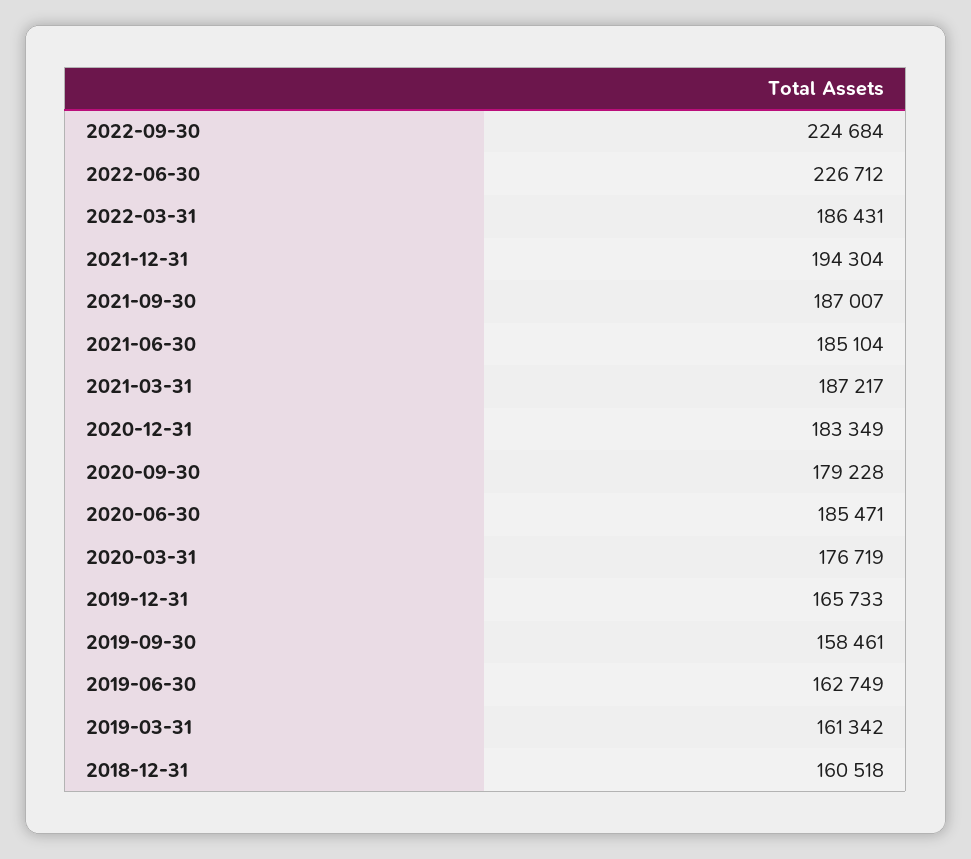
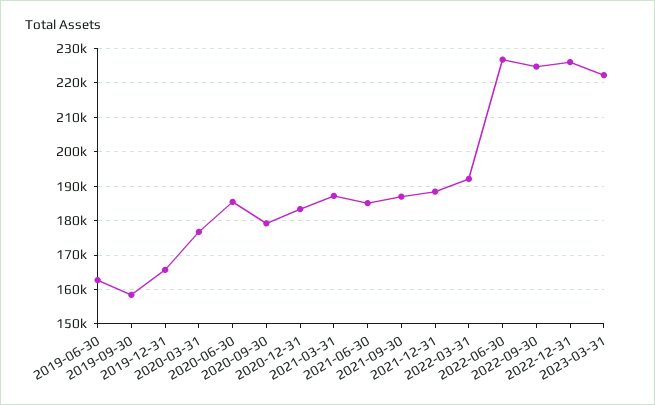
2022-03-31: 186431 -> 192000
2021-12-31: 194304 -> 188000
2019-03-31: 161342 -> none
2018-12-31: 160518 -> none
2022-12-31: none -> 226000
2023-03-31: none -> 222000

